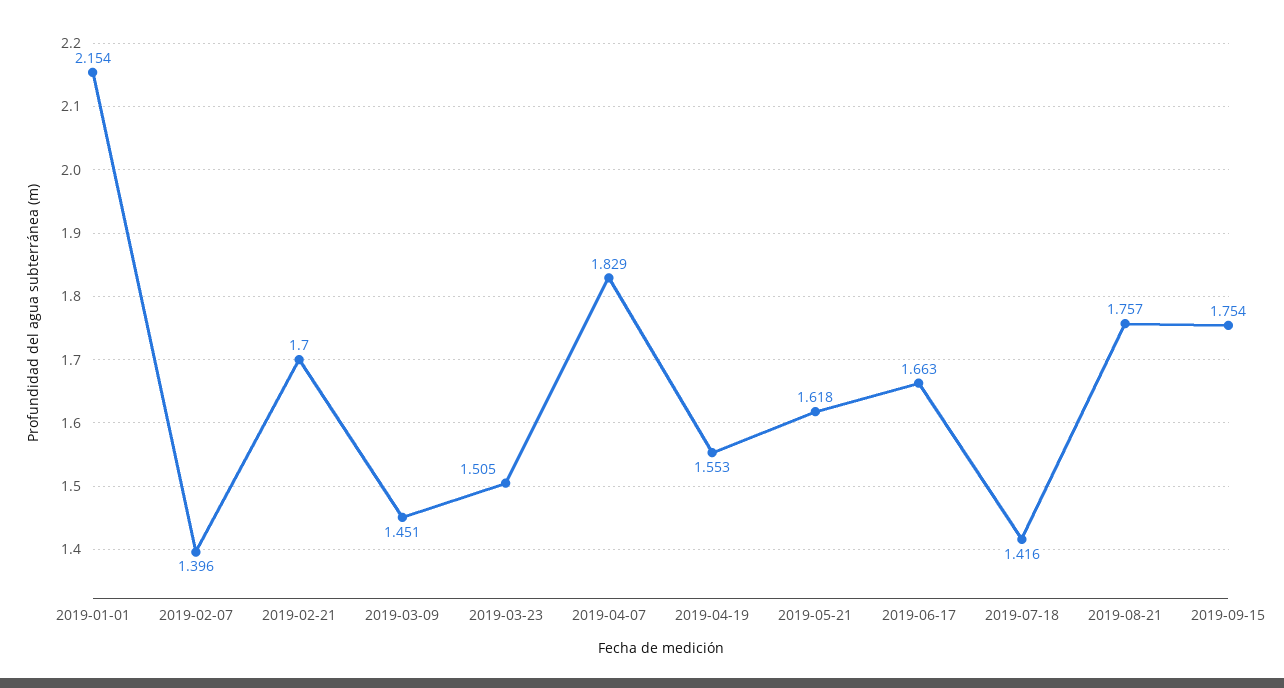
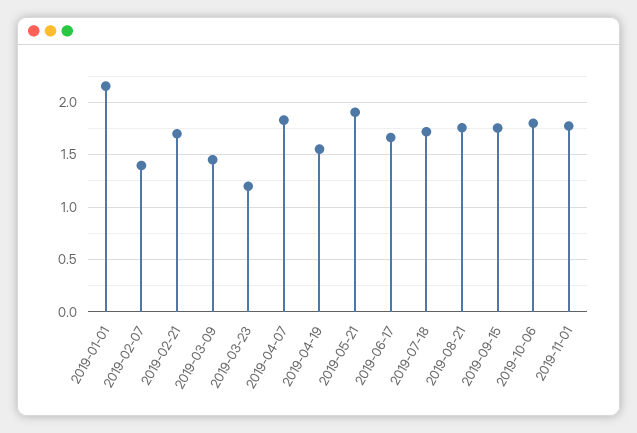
2019-03-23: 1.505 -> 1.2
2019-05-21: 1.618 -> 1.9
2019-07-18: 1.416 -> 1.7
2019-10-06: none -> 1.8
2019-11-01: none -> 1.8

